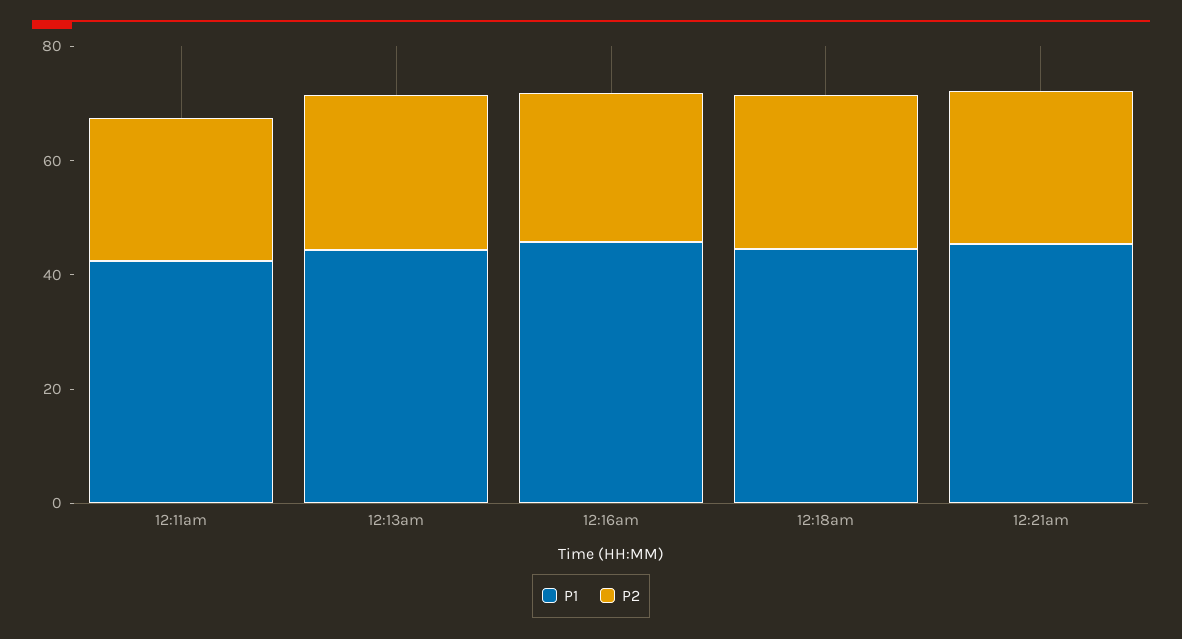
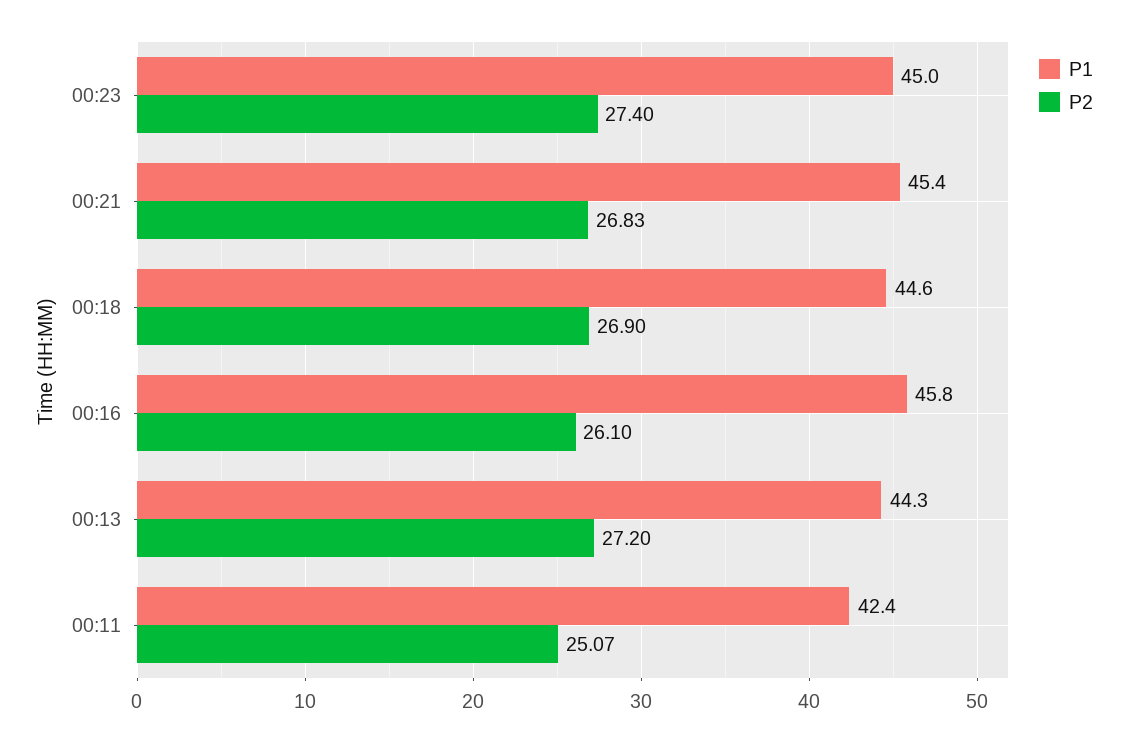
P1, 00:23: none -> 45
P2, 00:23: none -> 27.4

